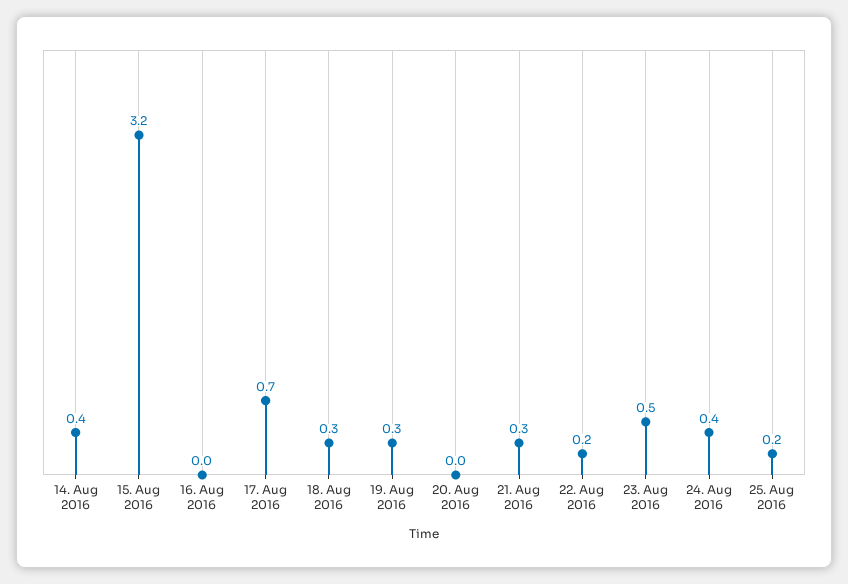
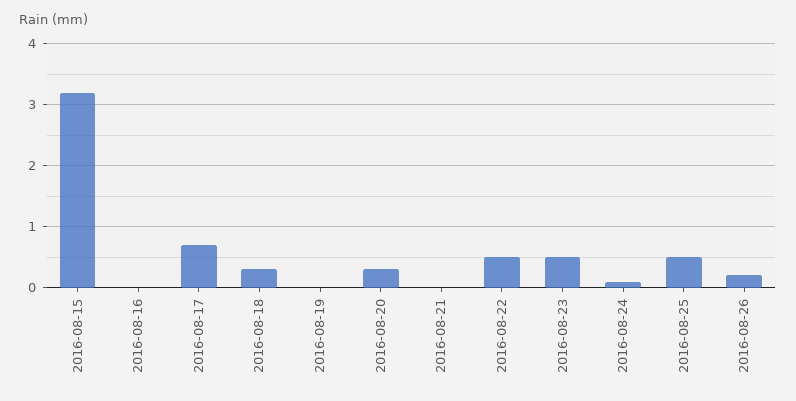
14. Aug 2016: 0.4 -> none
19. Aug 2016: 0.3 -> 0
20. Aug 2016: 0 -> 0.3
21. Aug 2016: 0.3 -> 0
22. Aug 2016: 0.2 -> 0.5
24. Aug 2016: 0.4 -> 0.1
25. Aug 2016: 0.2 -> 0.5
2016-08-26: none -> 0.2

